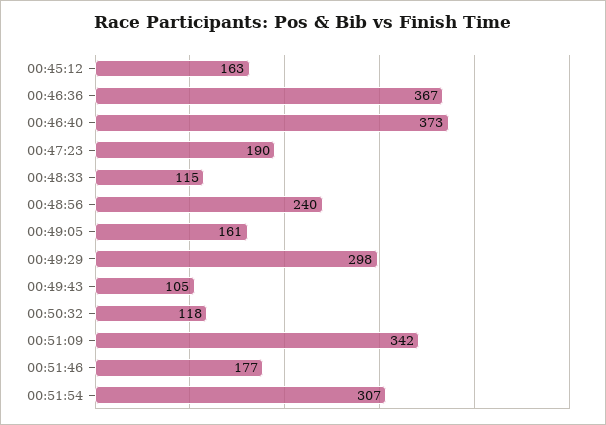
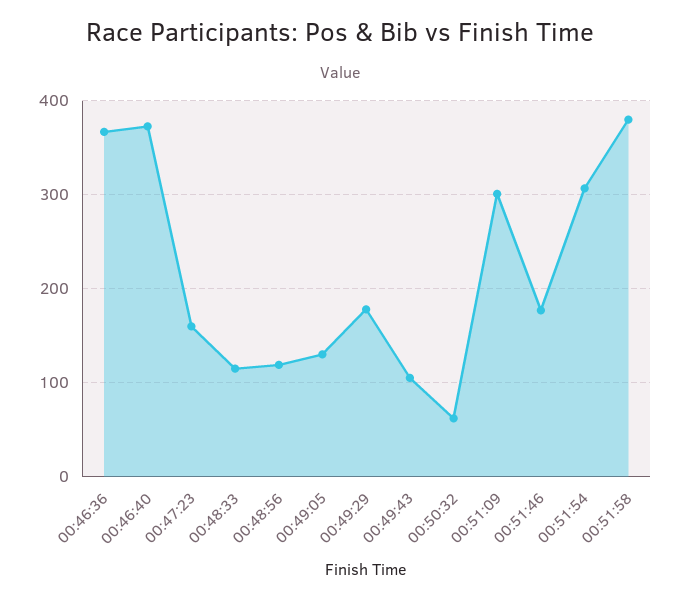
00:45:12: 163 -> none
00:47:23: 190 -> 160
00:48:56: 240 -> 120
00:49:05: 161 -> 130
00:49:29: 298 -> 180
00:50:32: 118 -> 60
00:51:09: 342 -> 300
00:51:58: none -> 380

